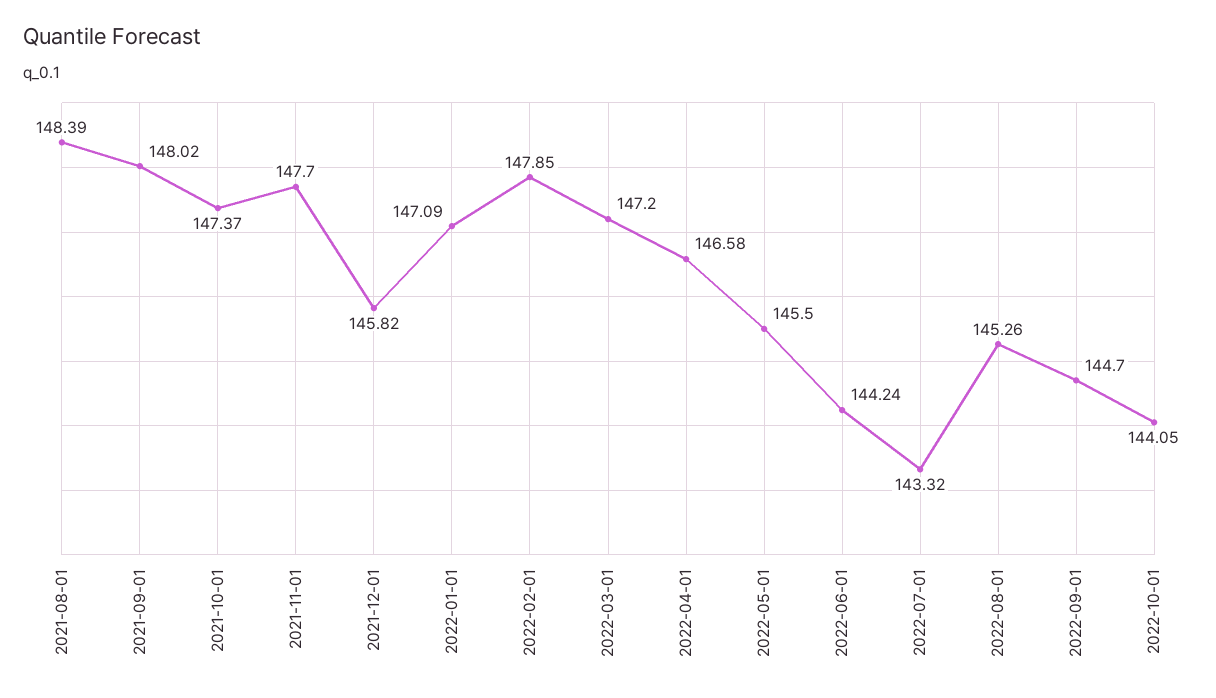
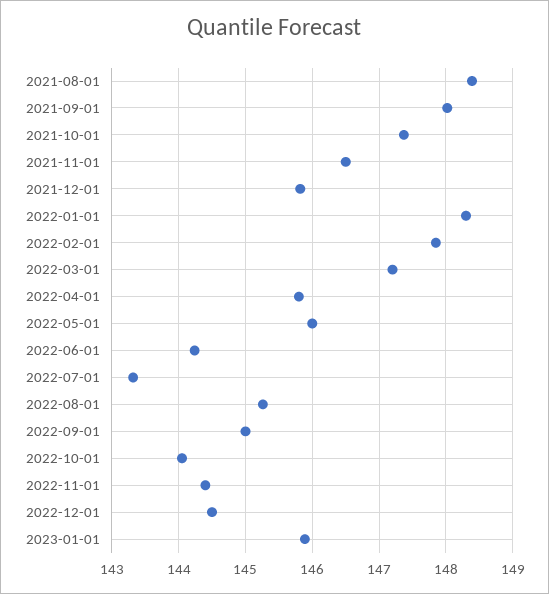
2021-11-01: 147.7 -> 146.5
2022-01-01: 147.09 -> 148.3
2022-04-01: 146.58 -> 145.8
2022-05-01: 145.5 -> 146
2022-09-01: 144.7 -> 145
2022-11-01: none -> 144.4
2022-12-01: none -> 144.5
2023-01-01: none -> 145.9

